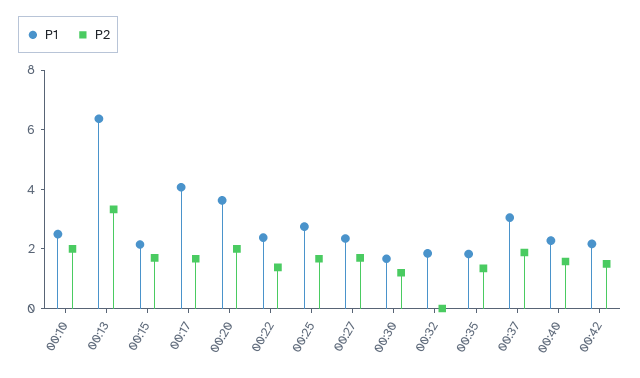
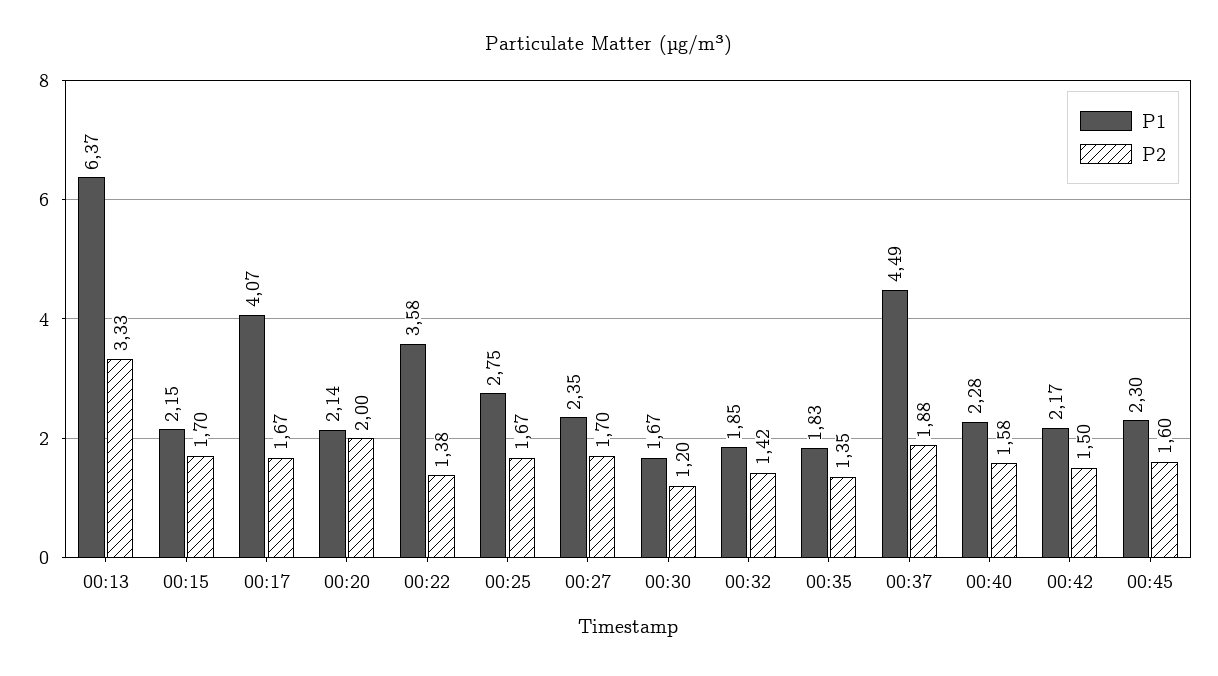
P1, 00:10: 2.5 -> none
P2, 00:10: 2 -> none
P1, 00:20: 3.5 -> 2.14
P1, 00:22: 2.5 -> 3.58
P2, 00:32: 0 -> 1.42
P1, 00:37: 3 -> 4.49
P1, 00:45: none -> 2.3
P2, 00:45: none -> 1.6

